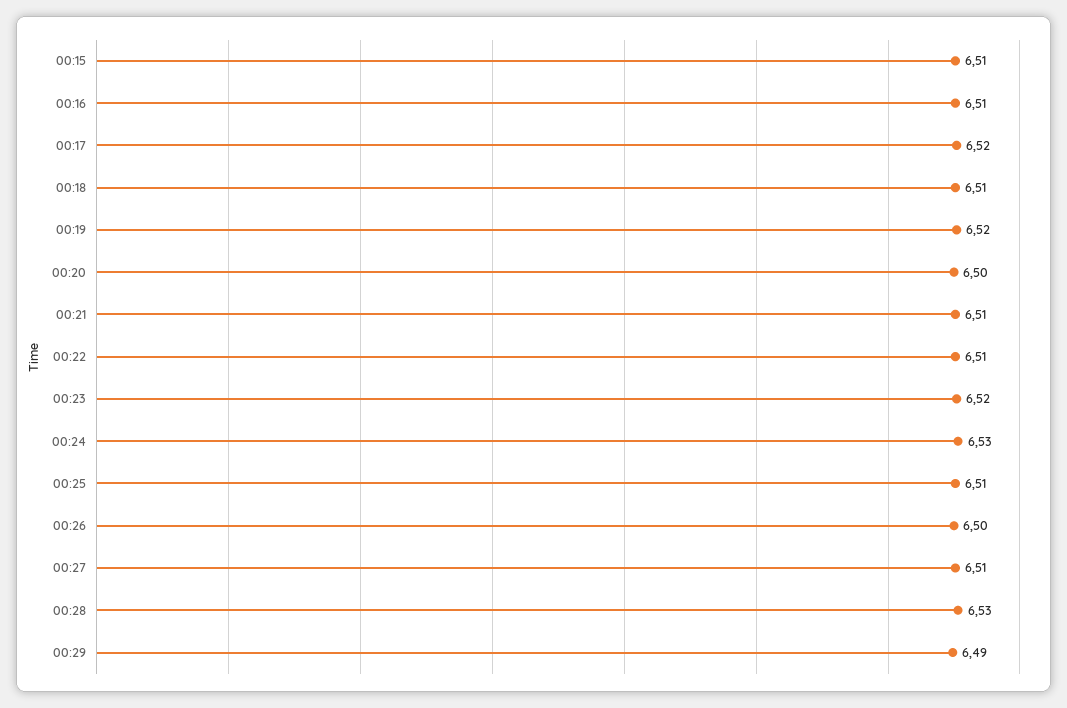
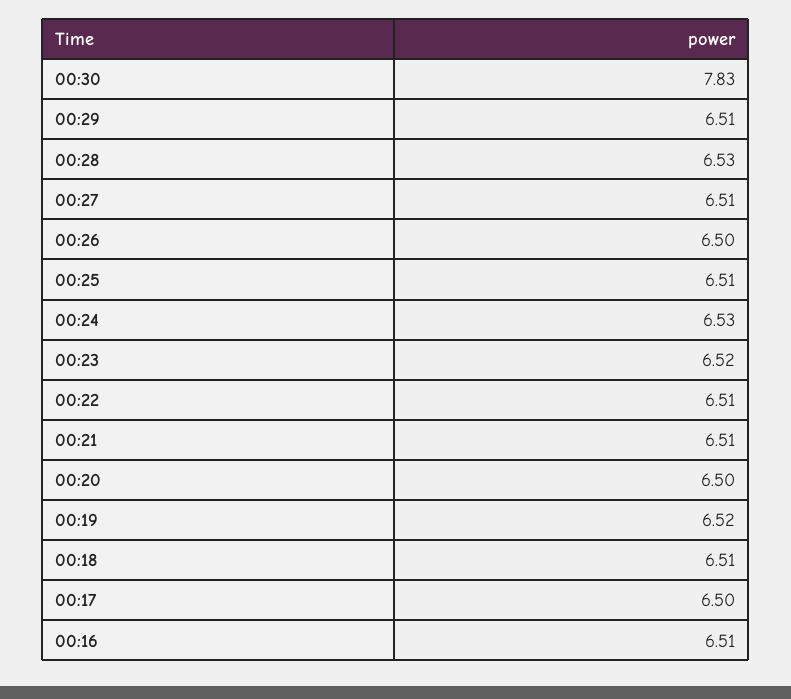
00:15: 6.51 -> none
00:17: 6.52 -> 6.5
00:29: 6.49 -> 6.51
00:30: none -> 7.83

